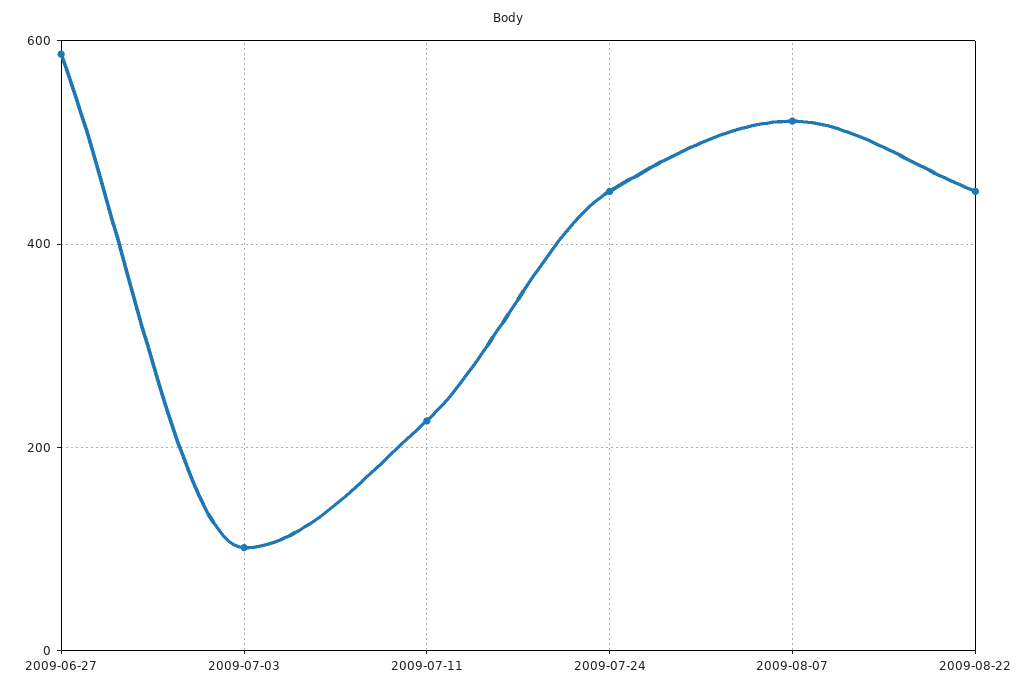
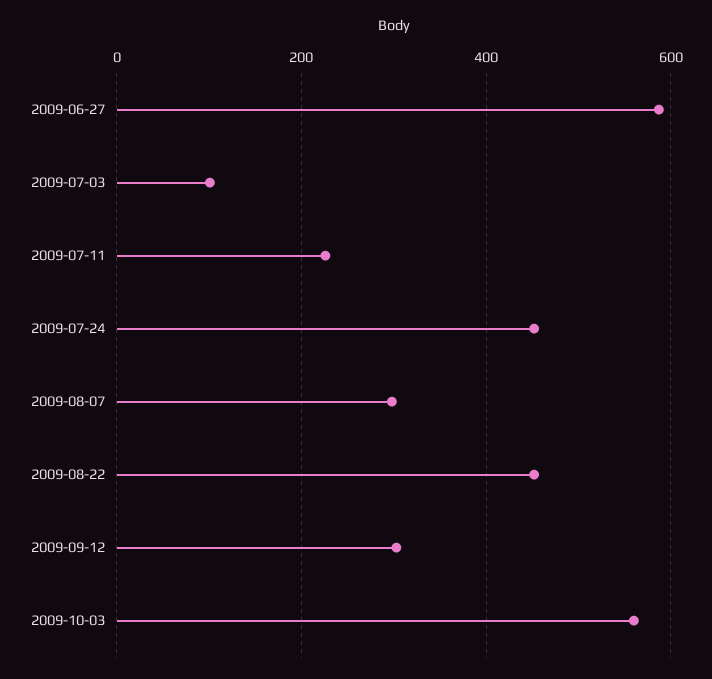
2009-08-07: 520 -> 300
2009-09-12: none -> 300
2009-10-03: none -> 560

